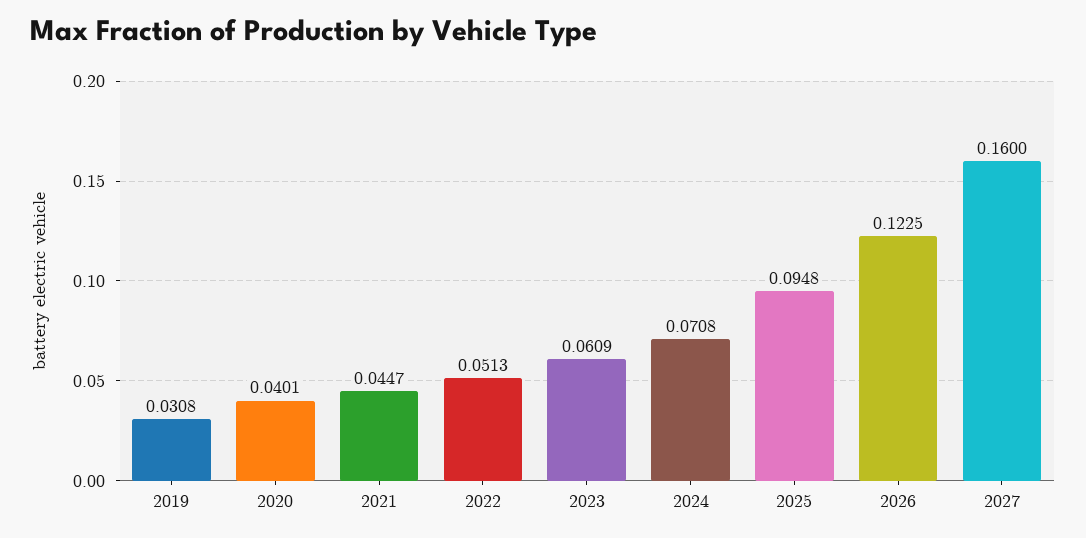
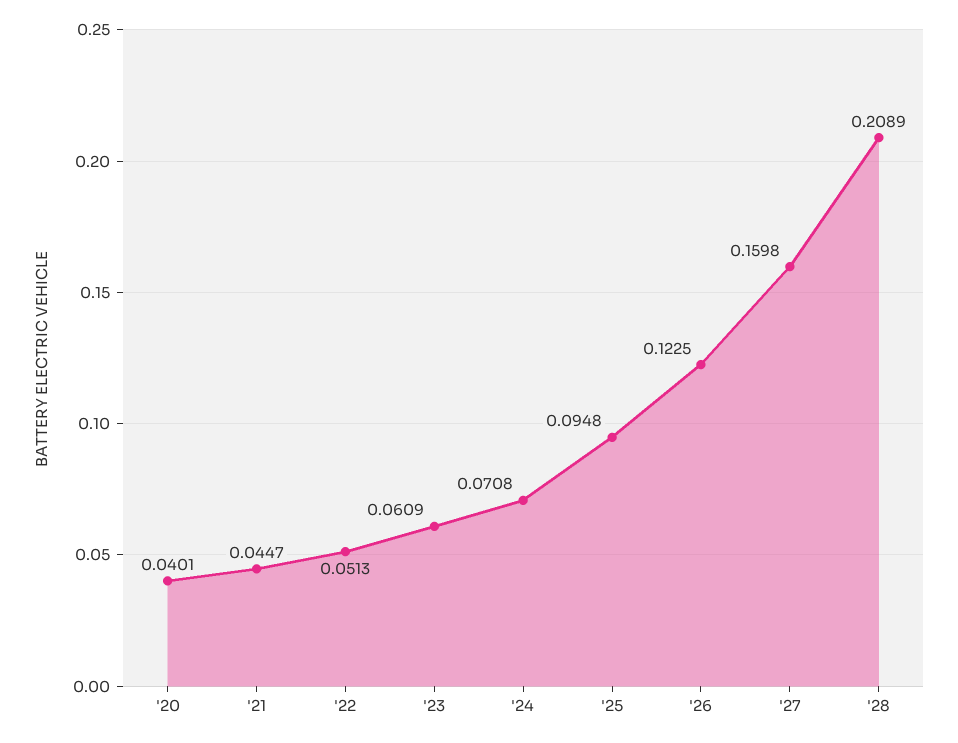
2019: 0.0308 -> none
2027: 0.16 -> 0.1598
'28: none -> 0.2089

